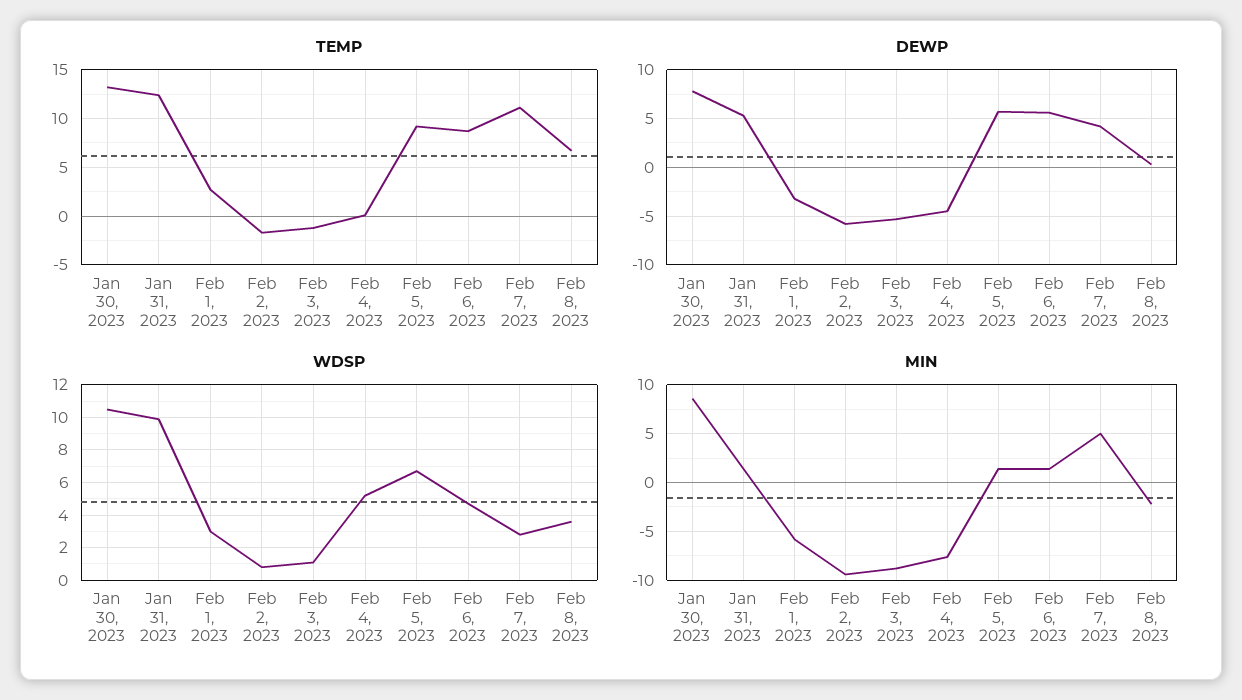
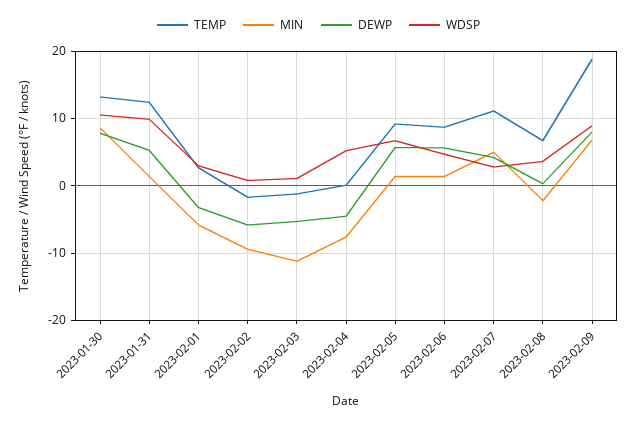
MIN, Feb 3, 2023: -9 -> -11
TEMP, 2023-02-09: none -> 19
MIN, 2023-02-09: none -> 7
DEWP, 2023-02-09: none -> 8
WDSP, 2023-02-09: none -> 9

